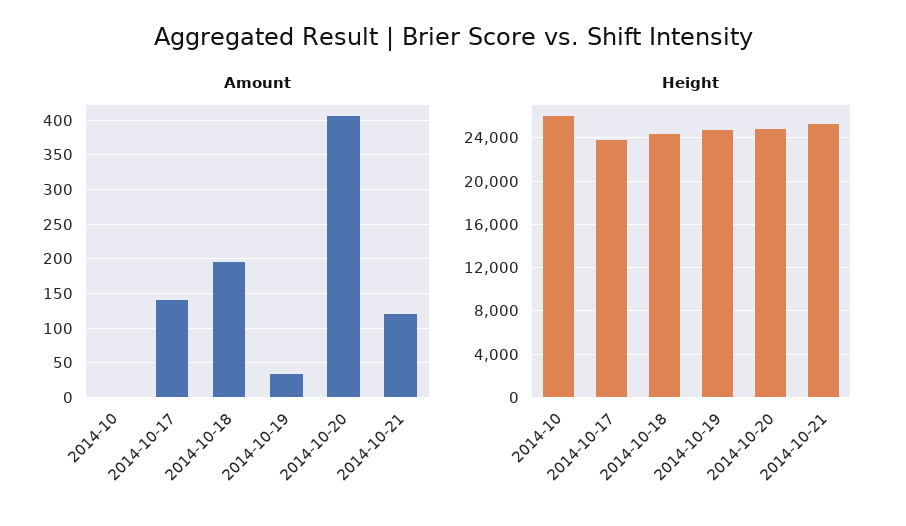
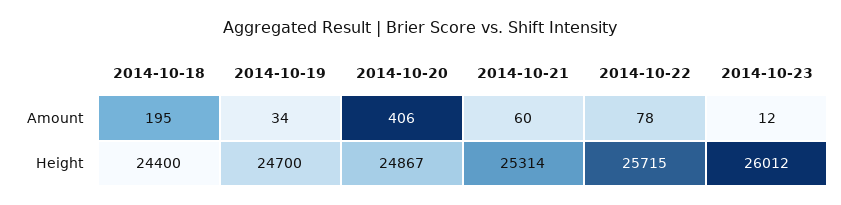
Amount, 2014-10: 0 -> none
Amount, 2014-10-17: 140 -> none
Amount, 2014-10-21: 120 -> 60
Height, 2014-10: 26000 -> none
Height, 2014-10-17: 24000 -> none
Amount, 2014-10-22: none -> 78
Amount, 2014-10-23: none -> 12
Height, 2014-10-22: none -> 25715
Height, 2014-10-23: none -> 26012

